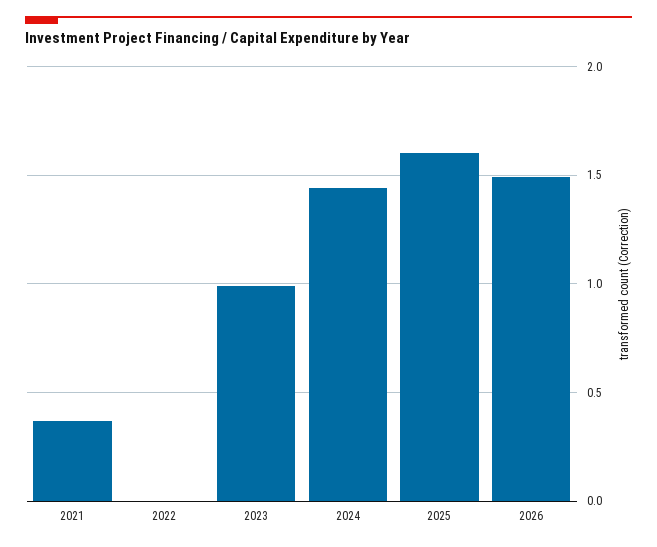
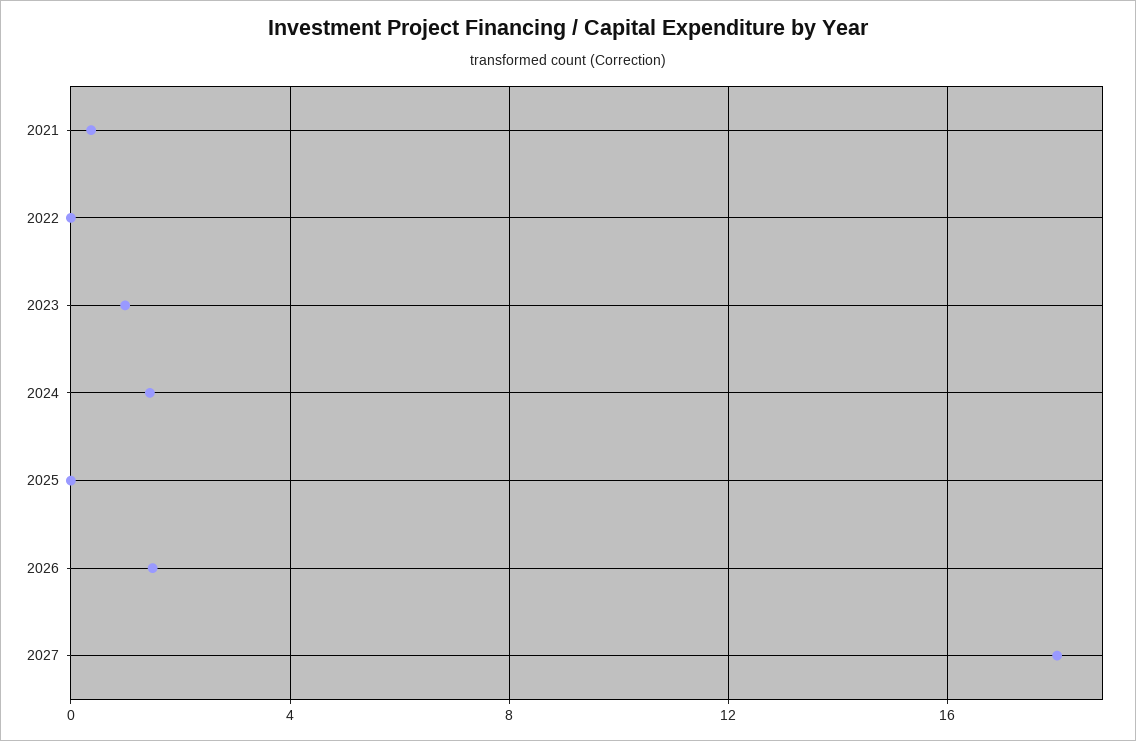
2025: 1.6 -> 0
2027: none -> 18

